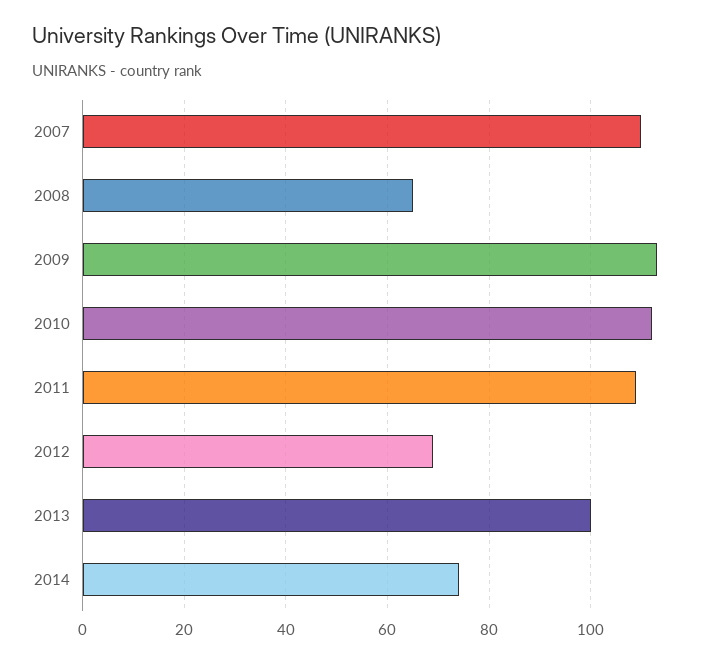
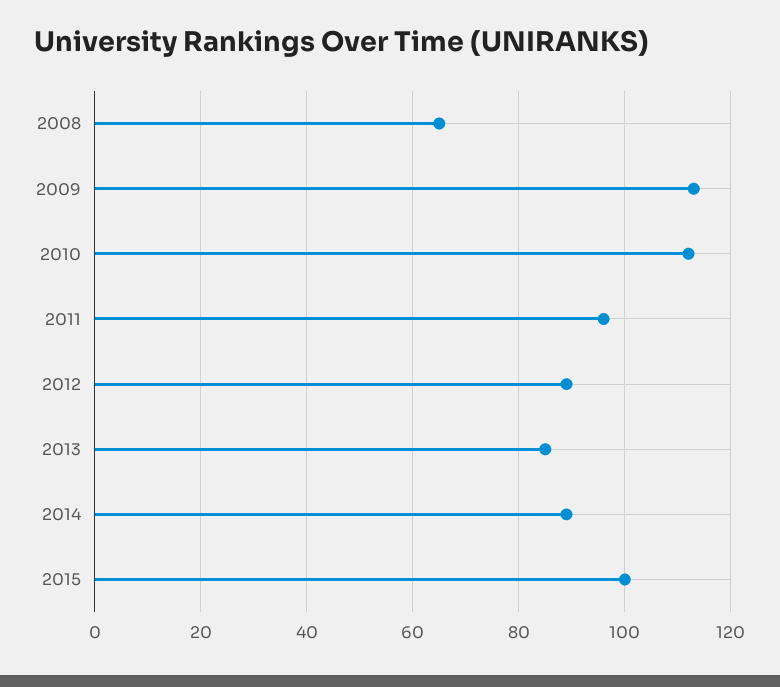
2007: 110 -> none
2011: 110 -> 95
2012: 70 -> 90
2013: 100 -> 85
2014: 75 -> 90
2015: none -> 100

